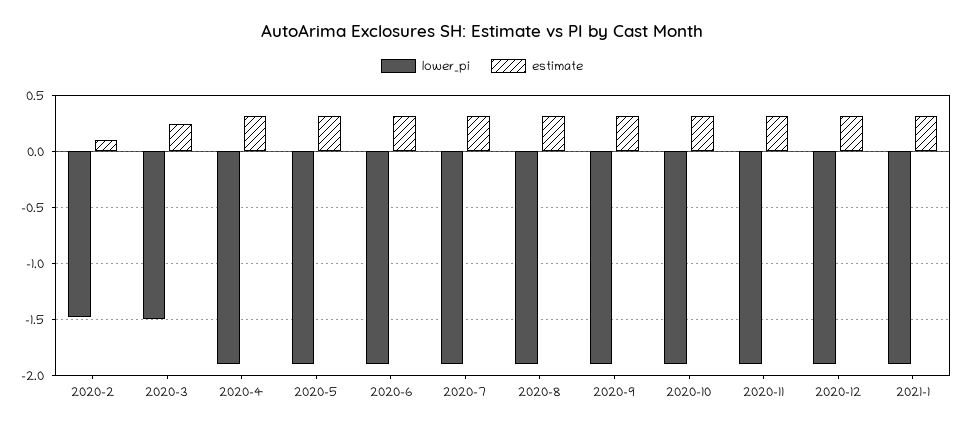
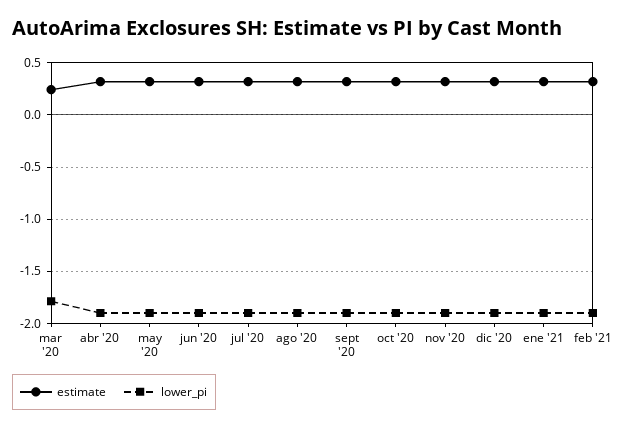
lower_pi, 2020-2: -1.5 -> none
estimate, 2020-2: 0.1 -> none
lower_pi, 2020-3: -1.5 -> -1.8
estimate, feb '21: none -> 0.3
lower_pi, feb '21: none -> -1.9

